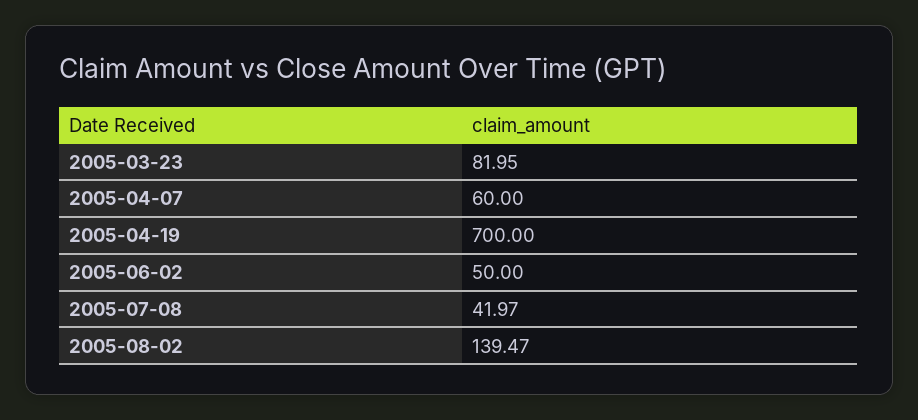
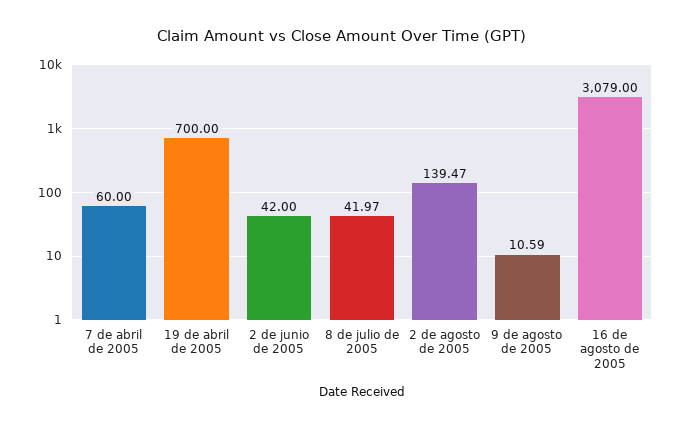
2005-03-23: 81.95 -> none
2005-06-02: 50 -> 42
9 de agosto de 2005: none -> 10.59
16 de agosto de 2005: none -> 3079

